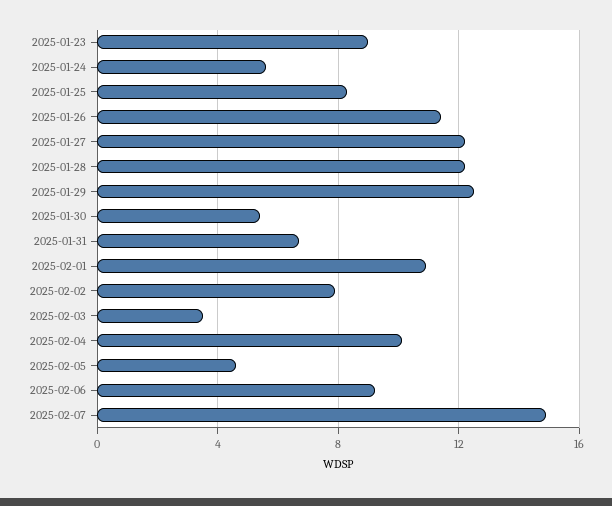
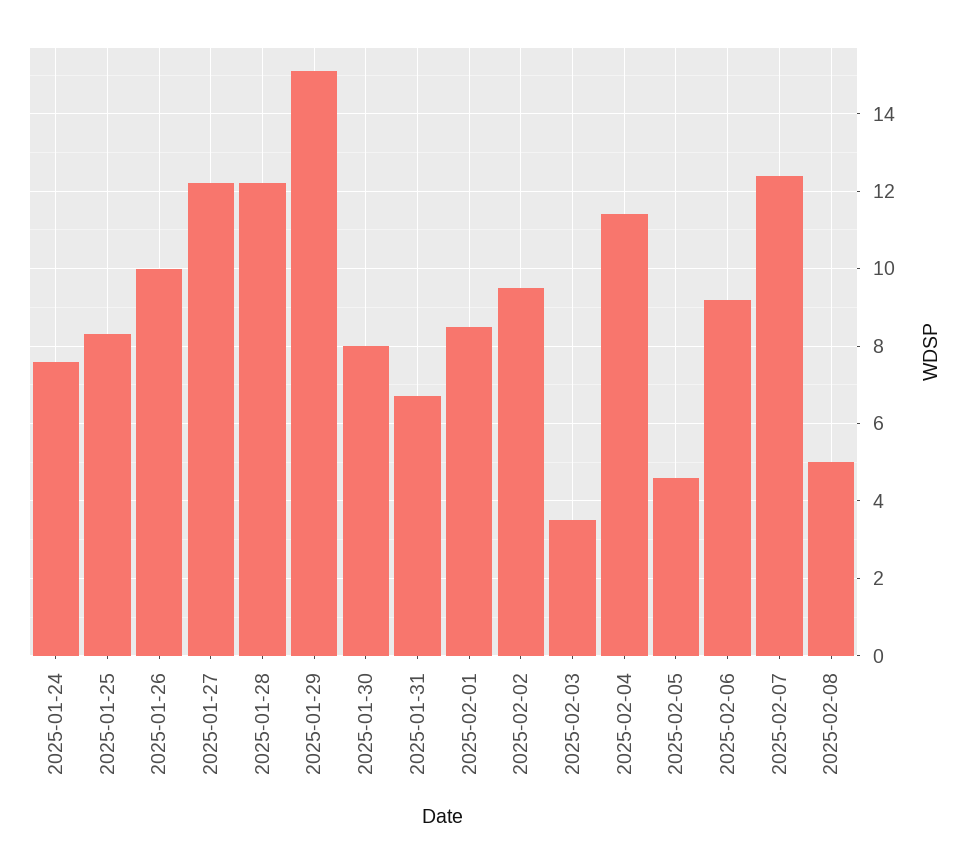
2025-01-23: 9 -> none
2025-01-24: 5.5 -> 7.5
2025-01-26: 11.5 -> 10
2025-01-29: 12.5 -> 15
2025-01-30: 5.5 -> 8
2025-02-01: 11 -> 8.5
2025-02-02: 8 -> 9.5
2025-02-04: 10 -> 11.5
2025-02-07: 15 -> 12.5
2025-02-08: none -> 5

